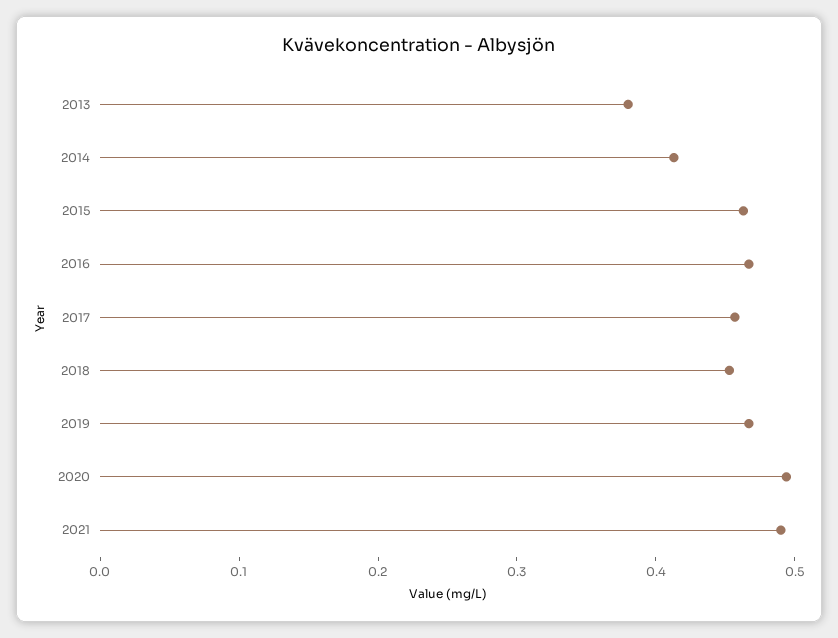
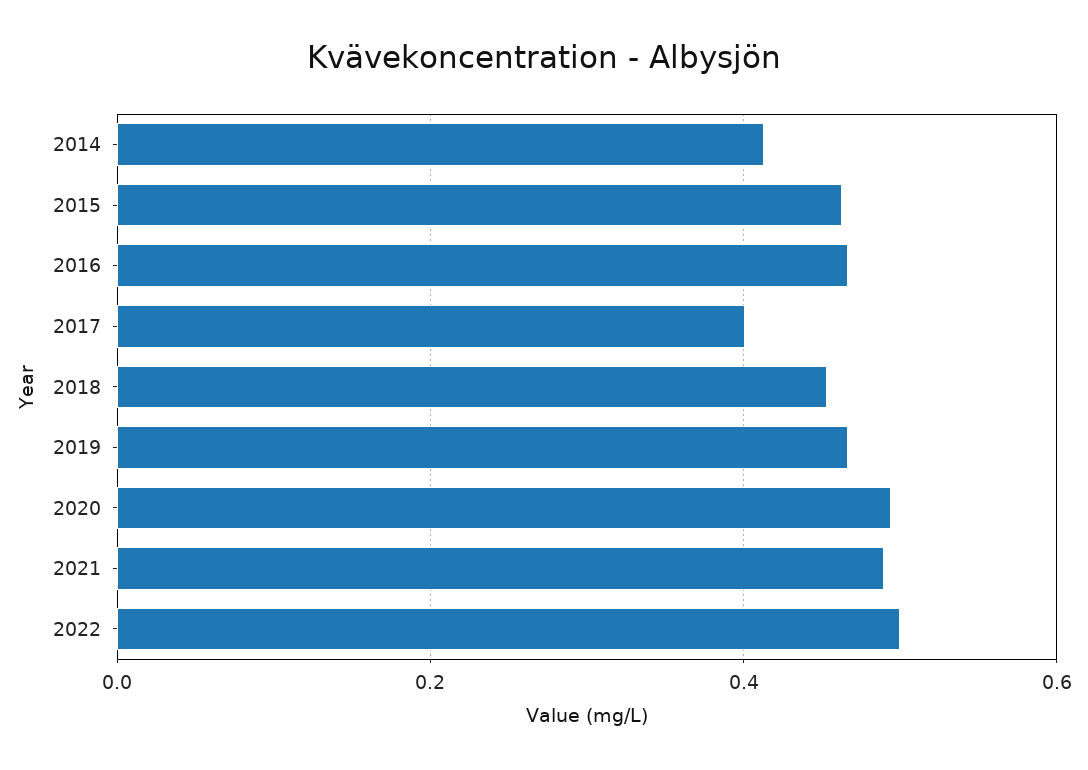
2013: 0.38 -> none
2017: 0.46 -> 0.4
2022: none -> 0.5

